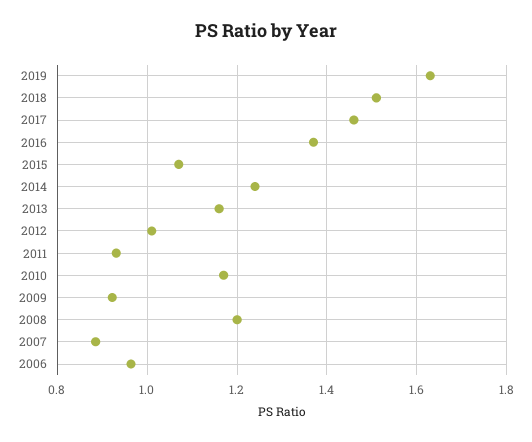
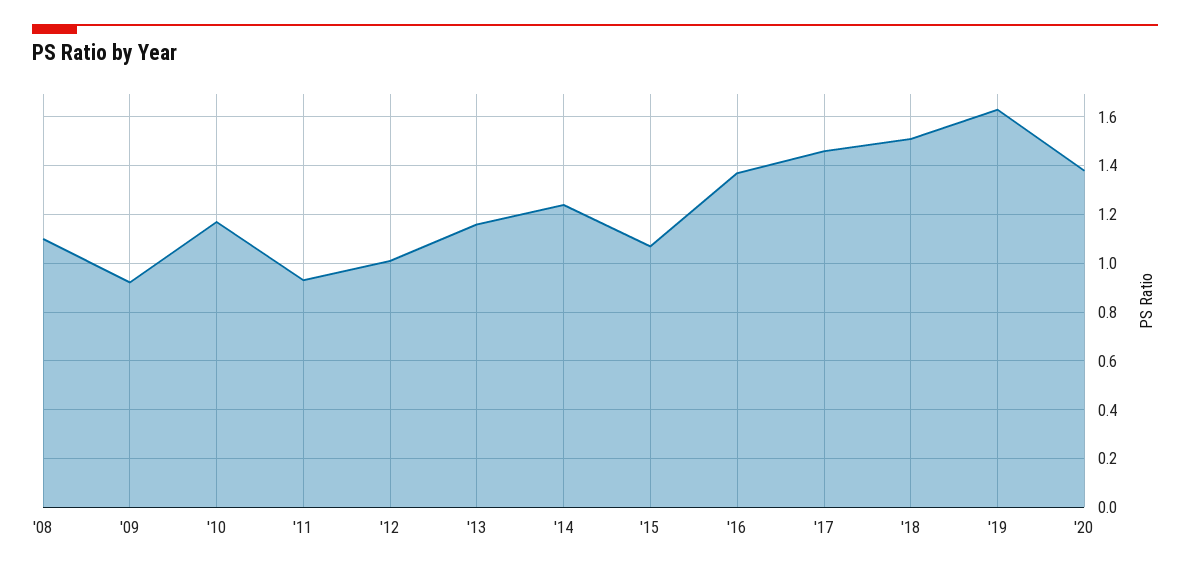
2008: 1.2 -> 1.1
2007: 0.88 -> none
2006: 0.96 -> none
'20: none -> 1.375

